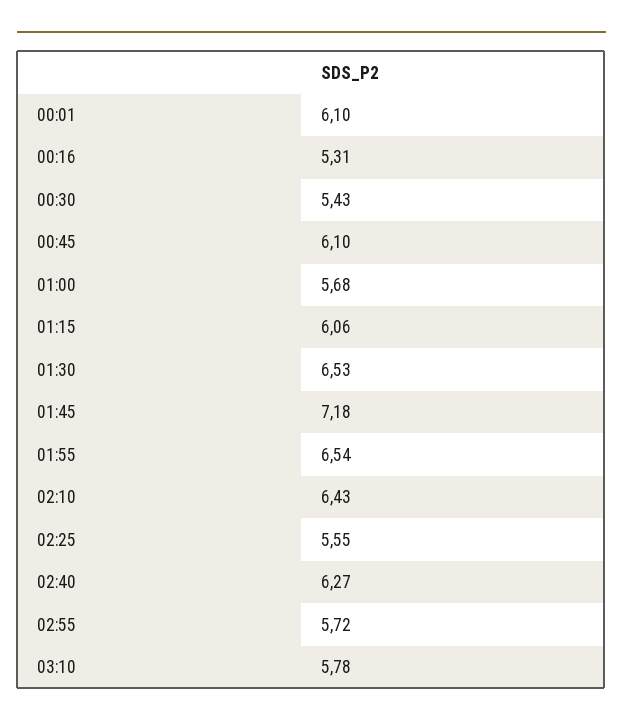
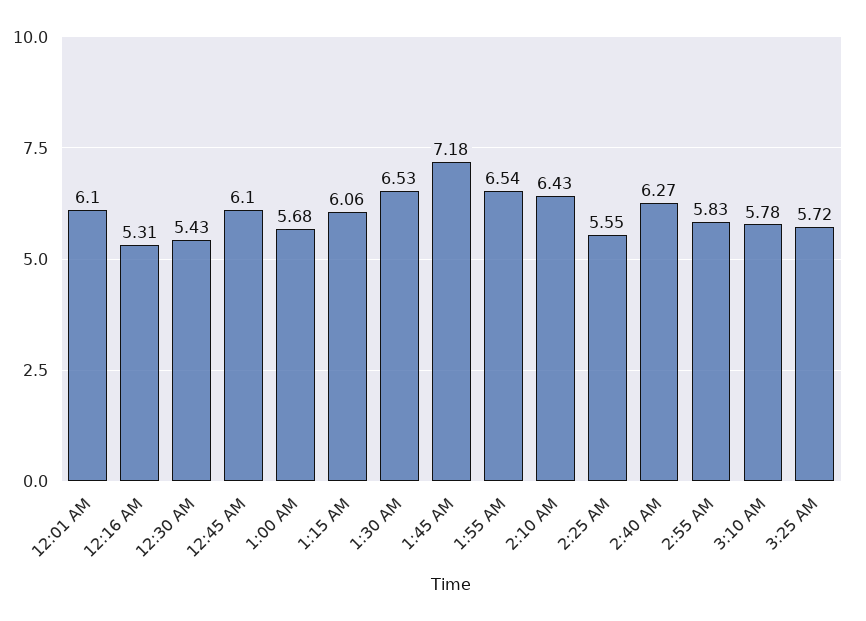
02:55: 5.72 -> 5.83
3:25 AM: none -> 5.72

